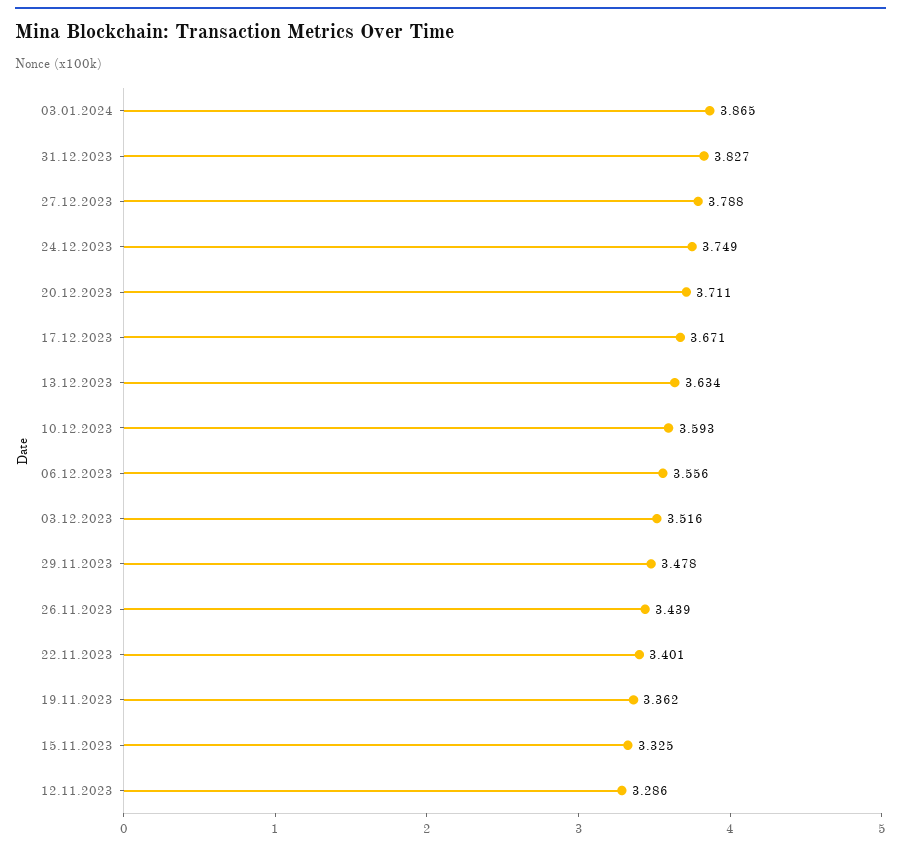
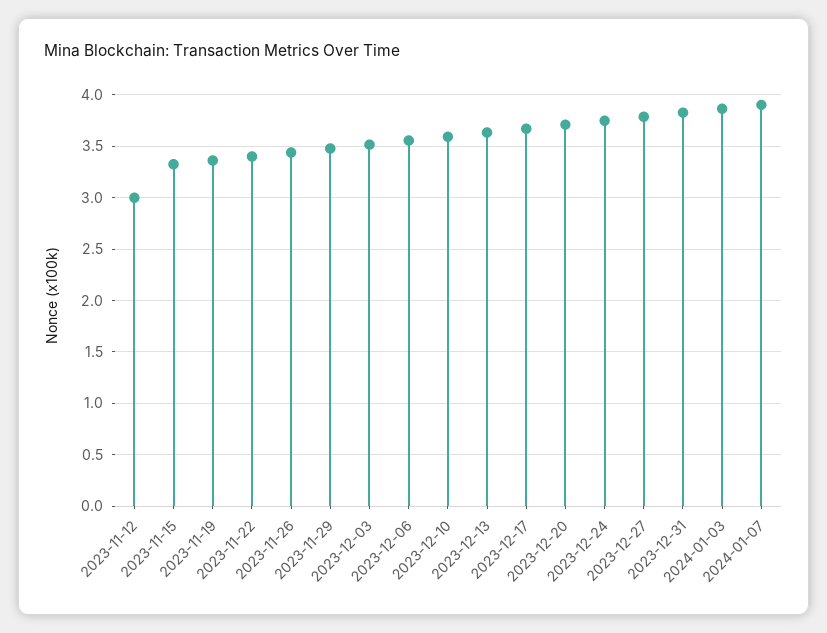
12.11.2023: 3.286 -> 3
2024-01-07: none -> 3.9

